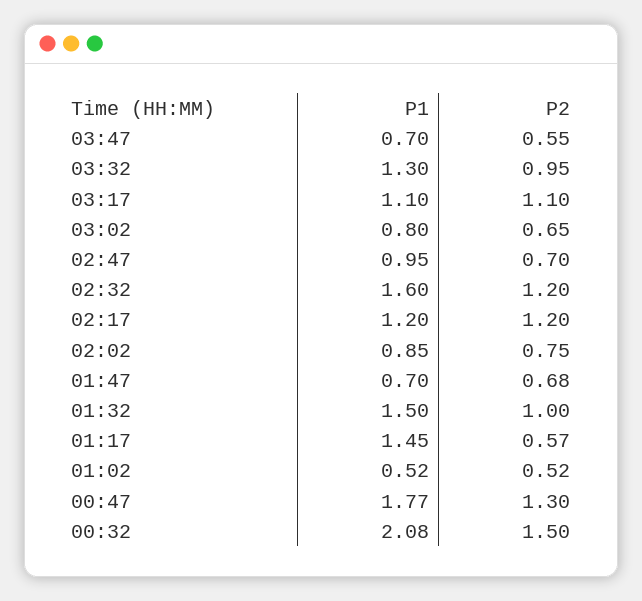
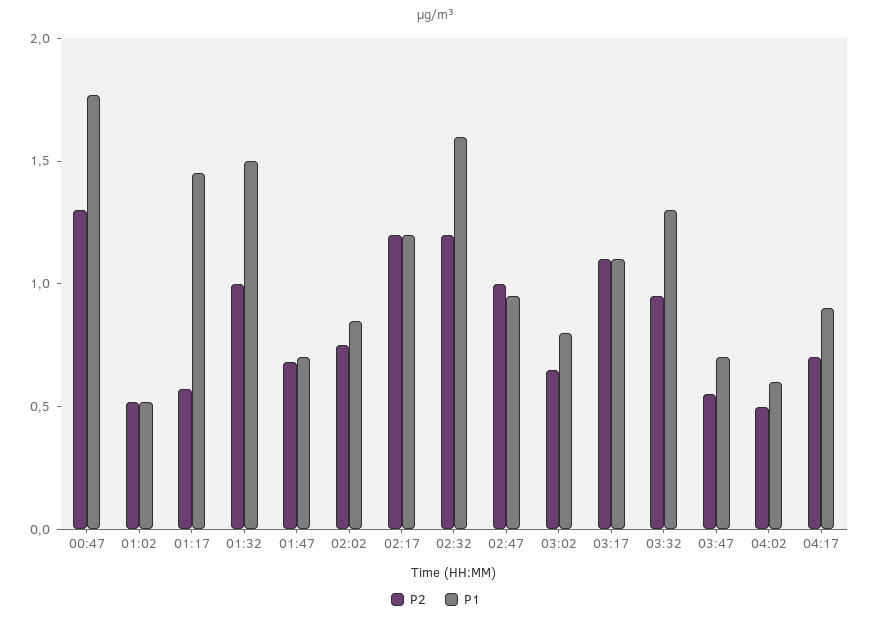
P2, 02:47: 0.7 -> 1
P1, 00:32: 2.08 -> none
P2, 00:32: 1.5 -> none
P2, 04:02: none -> 0.5
P1, 04:02: none -> 0.6
P2, 04:17: none -> 0.7
P1, 04:17: none -> 0.9

